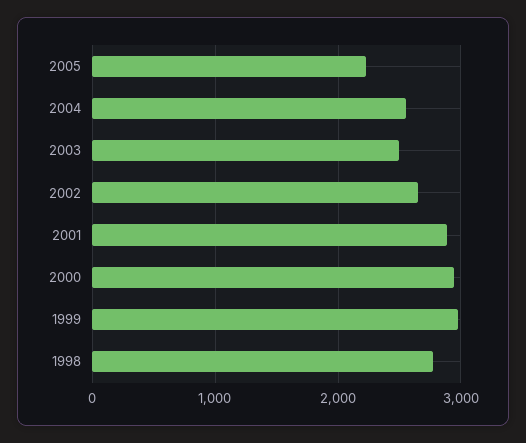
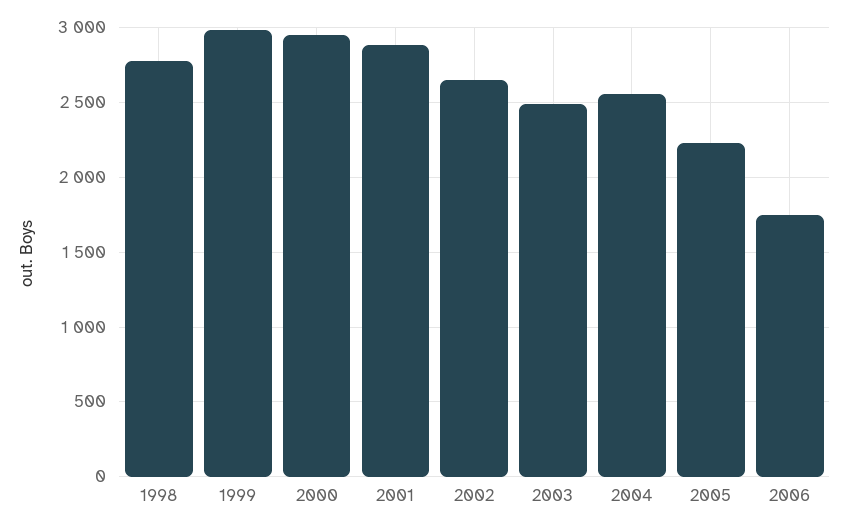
2006: none -> 1750

